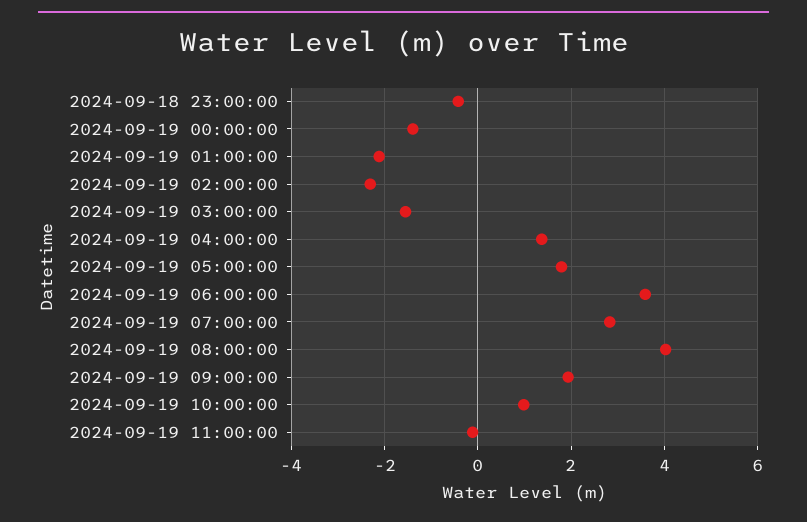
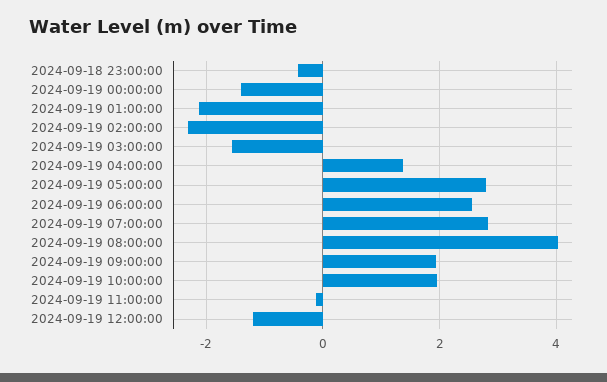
2024-09-19 05:00:00: 1.8 -> 2.8
2024-09-19 06:00:00: 3.6 -> 2.6
2024-09-19 10:00:00: 1 -> 2
2024-09-19 12:00:00: none -> -1.2

